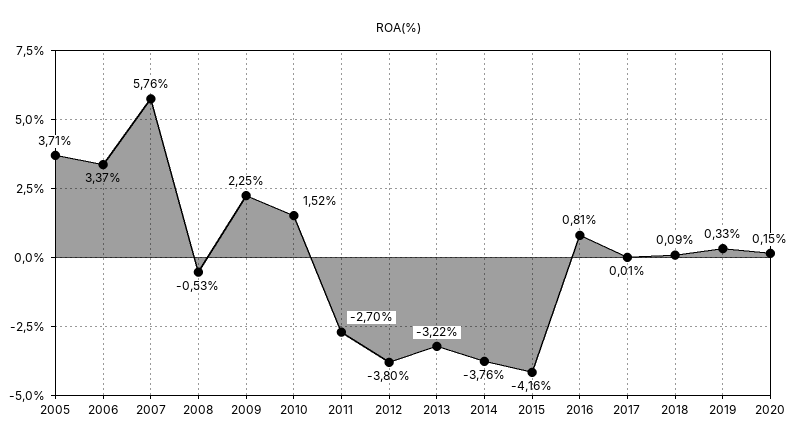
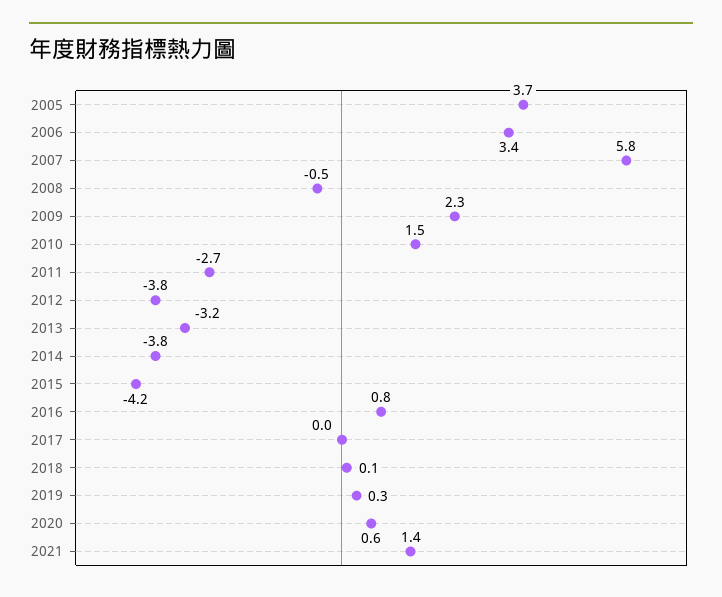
2020: 0.15 -> 0.6
2021: none -> 1.4

